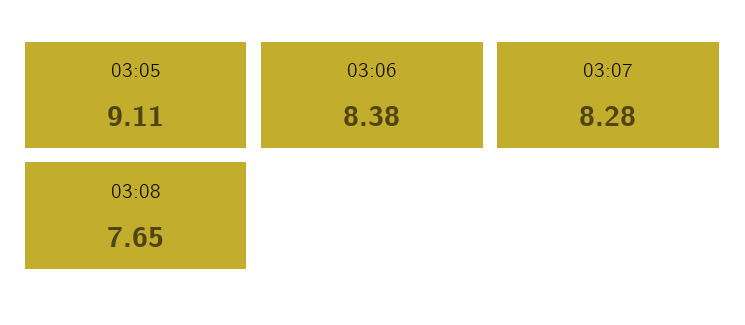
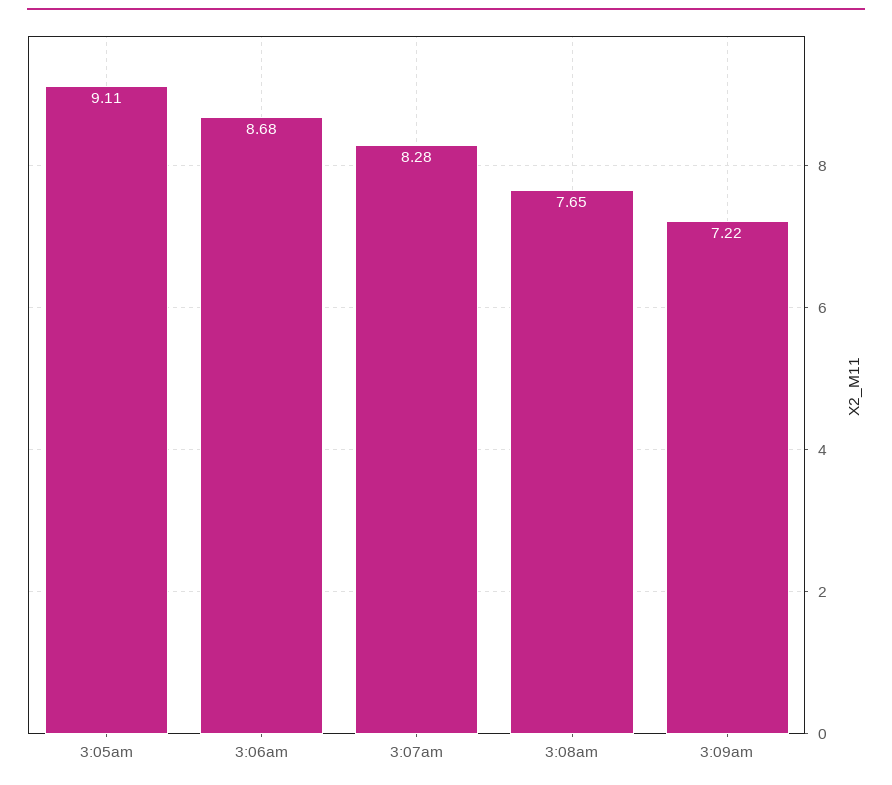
03:06: 8.38 -> 8.68
3:09am: none -> 7.22

